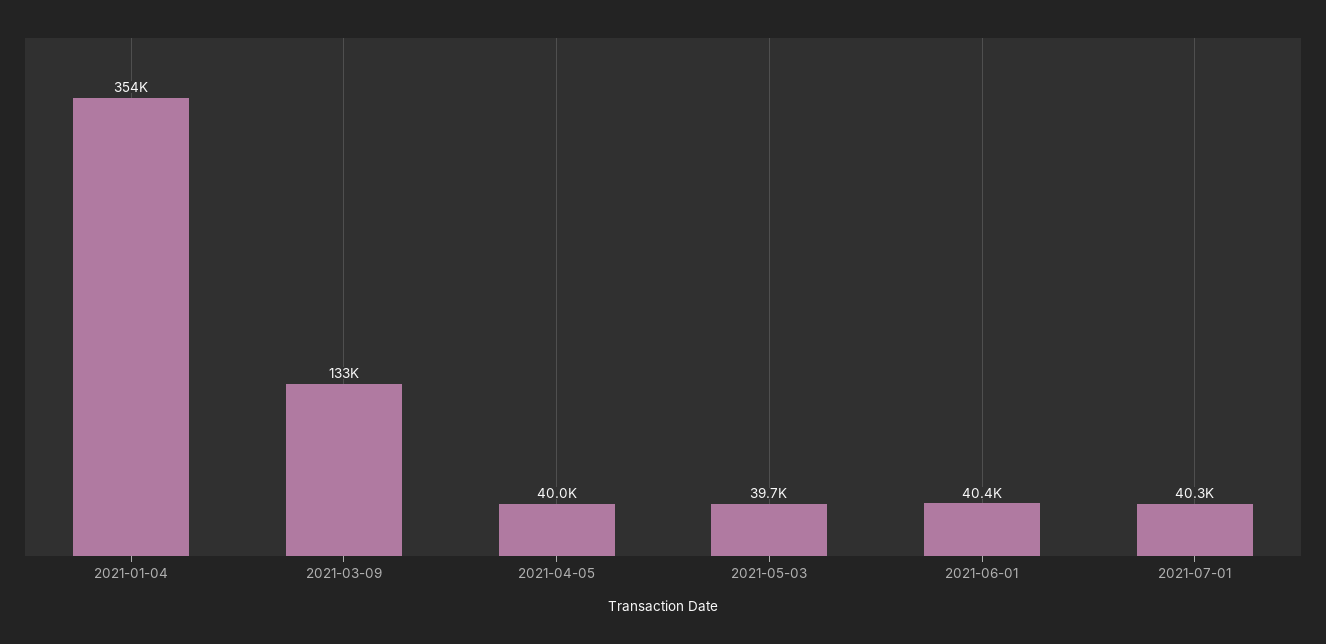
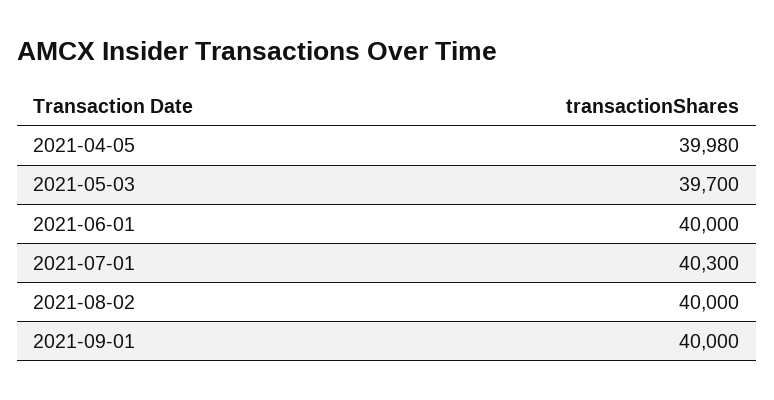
2021-01-04: 354000 -> none
2021-03-09: 133000 -> none
2021-06-01: 40400 -> 40000
2021-08-02: none -> 40000
2021-09-01: none -> 40000

